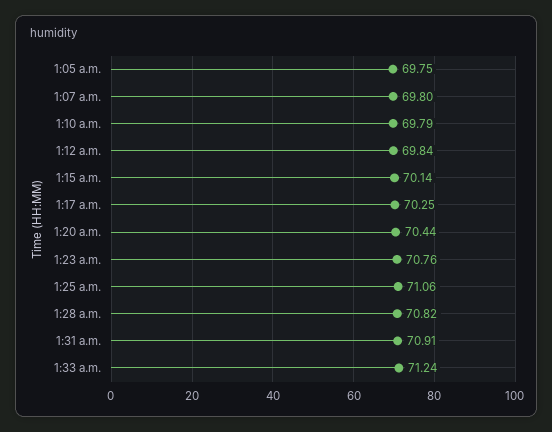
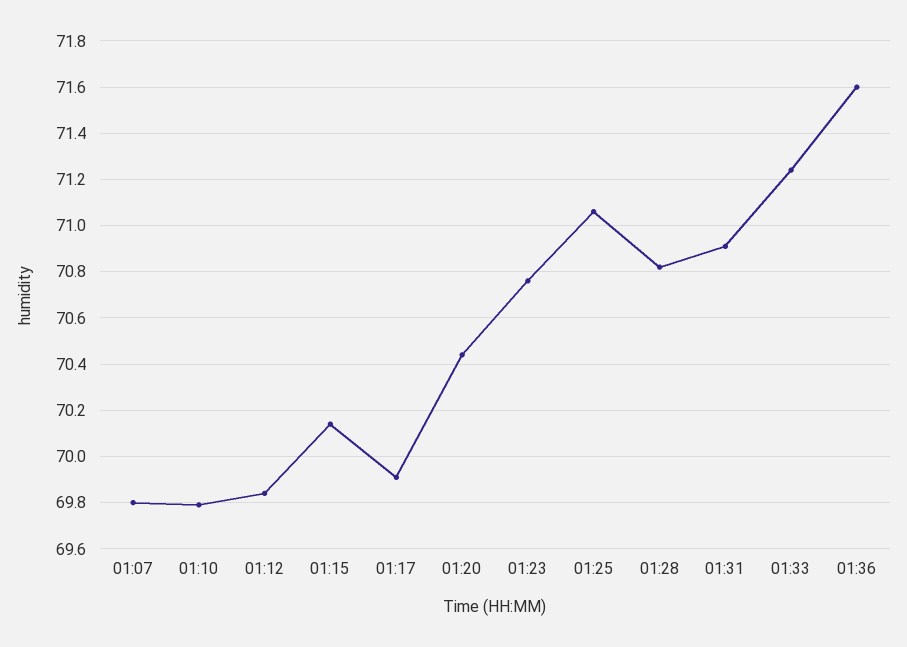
1:05 a.m.: 69.75 -> none
1:17 a.m.: 70.25 -> 69.9
01:36: none -> 71.6

